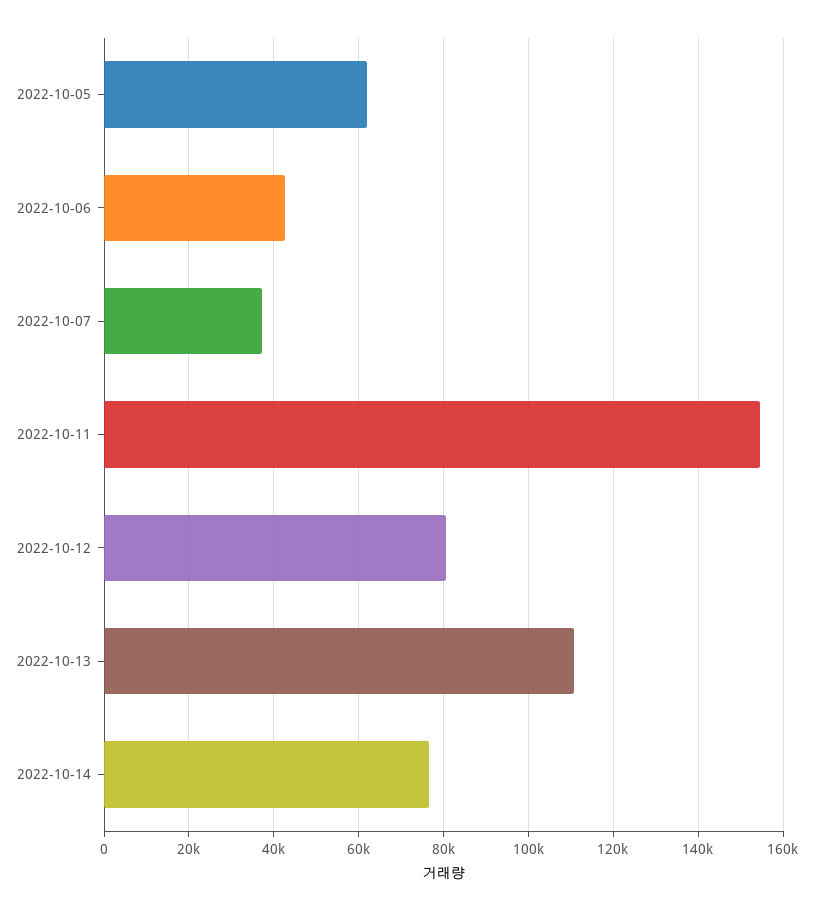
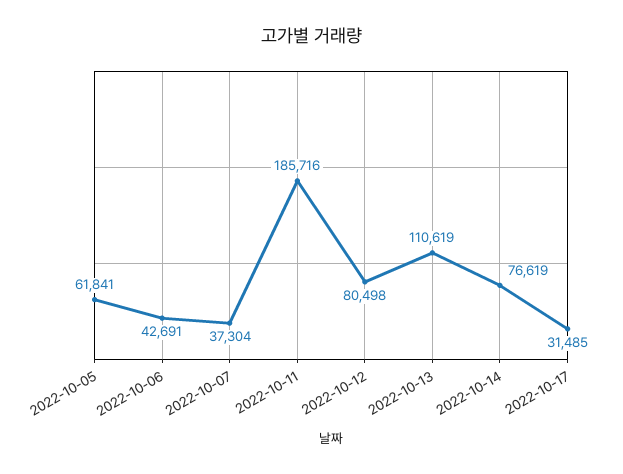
2022-10-11: 154000 -> 185716
2022-10-17: none -> 31485

